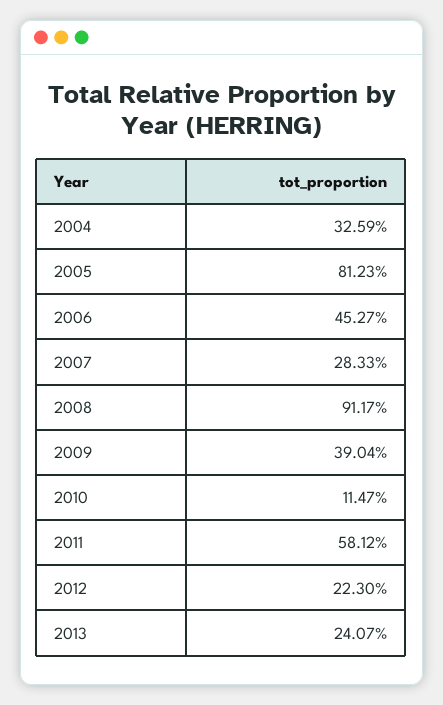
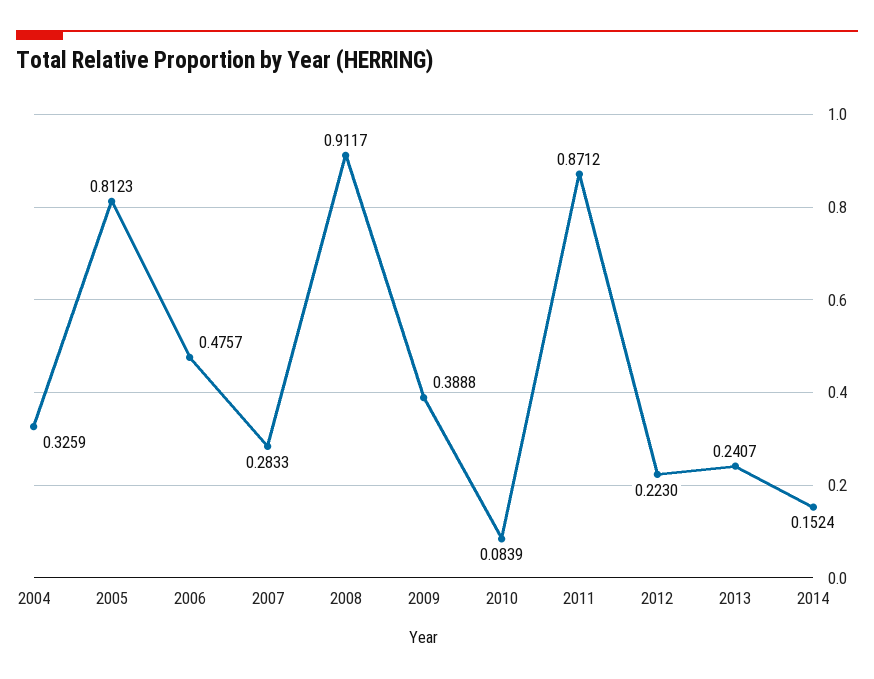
2006: 0.4527 -> 0.4757
2009: 0.3904 -> 0.3888
2010: 0.1147 -> 0.0839
2011: 0.5812 -> 0.8712
2014: none -> 0.1524

